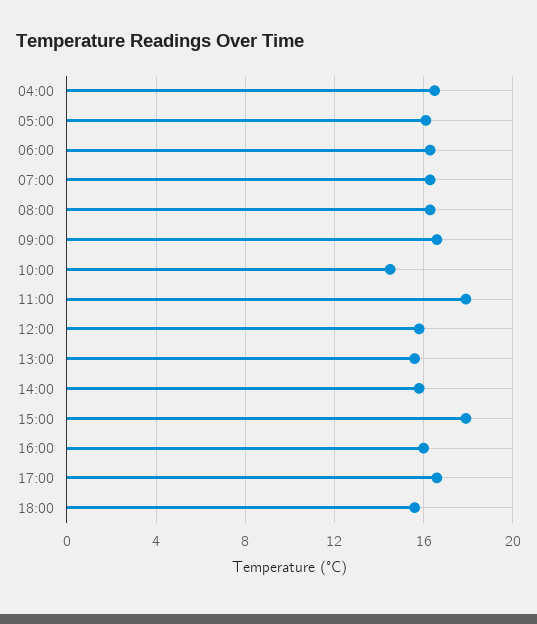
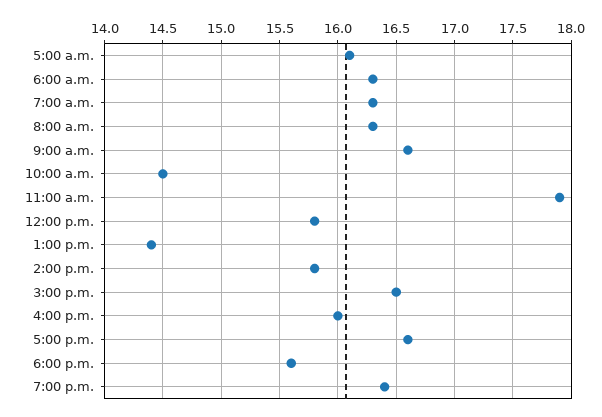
04:00: 16.5 -> none
13:00: 15.5 -> 14.4
15:00: 18 -> 16.5
7:00 p.m.: none -> 16.4

